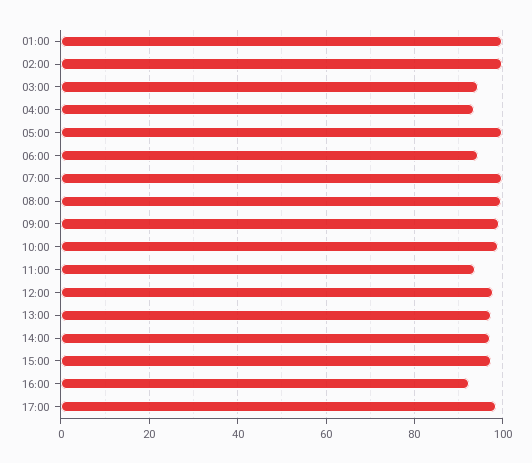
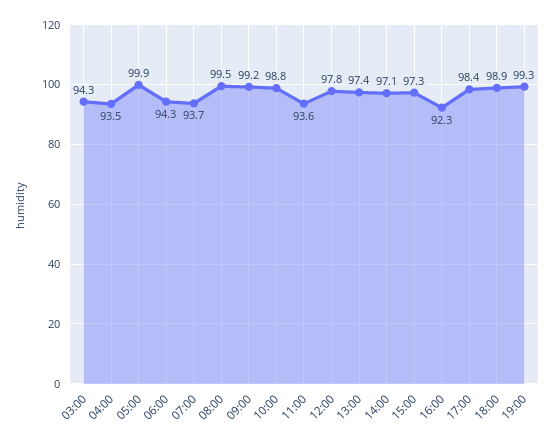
01:00: 100 -> none
02:00: 100 -> none
07:00: 100 -> 93.7
18:00: none -> 98.9
19:00: none -> 99.3

